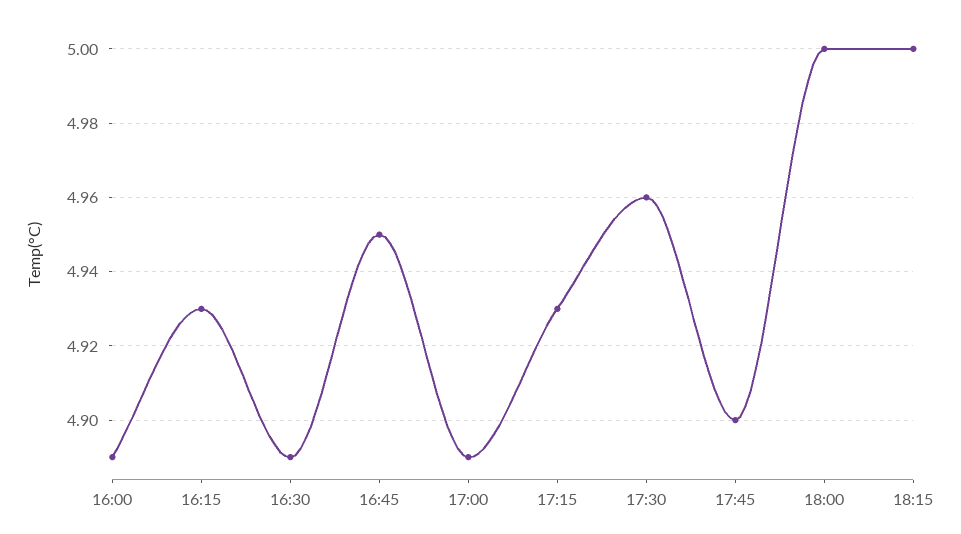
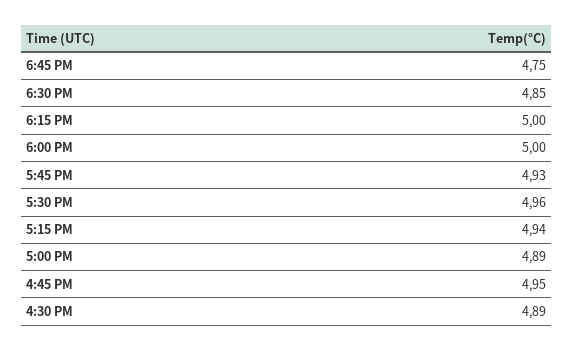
16:00: 4.89 -> none
16:15: 4.93 -> none
17:15: 4.93 -> 4.94
17:45: 4.9 -> 4.93
6:45 PM: none -> 4.75
6:30 PM: none -> 4.85

